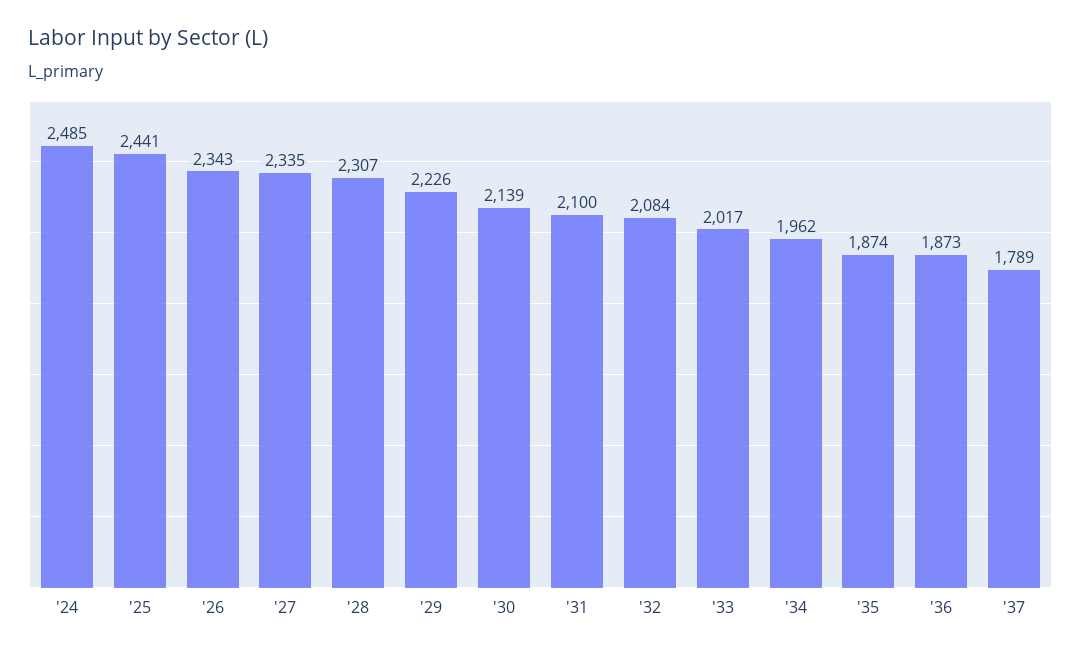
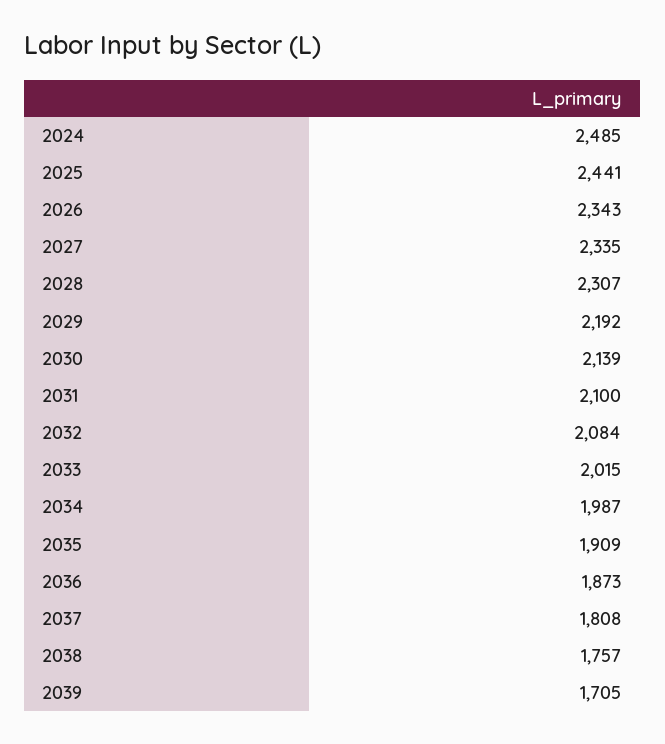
'29: 2226 -> 2192
'33: 2017 -> 2015
'34: 1962 -> 1987
'35: 1874 -> 1909
'37: 1789 -> 1808
2038: none -> 1757
2039: none -> 1705

